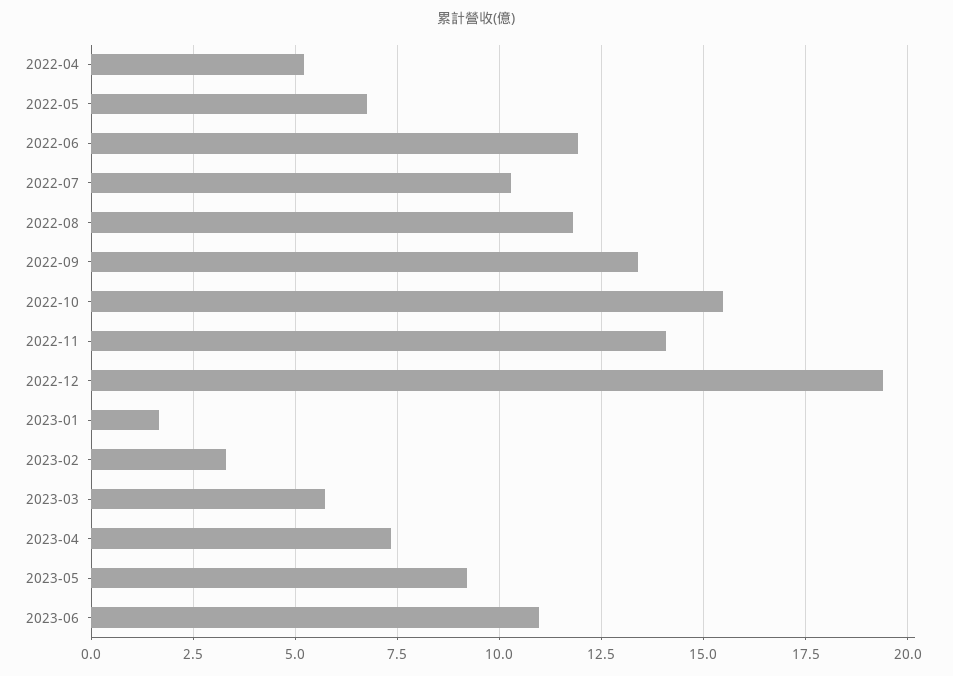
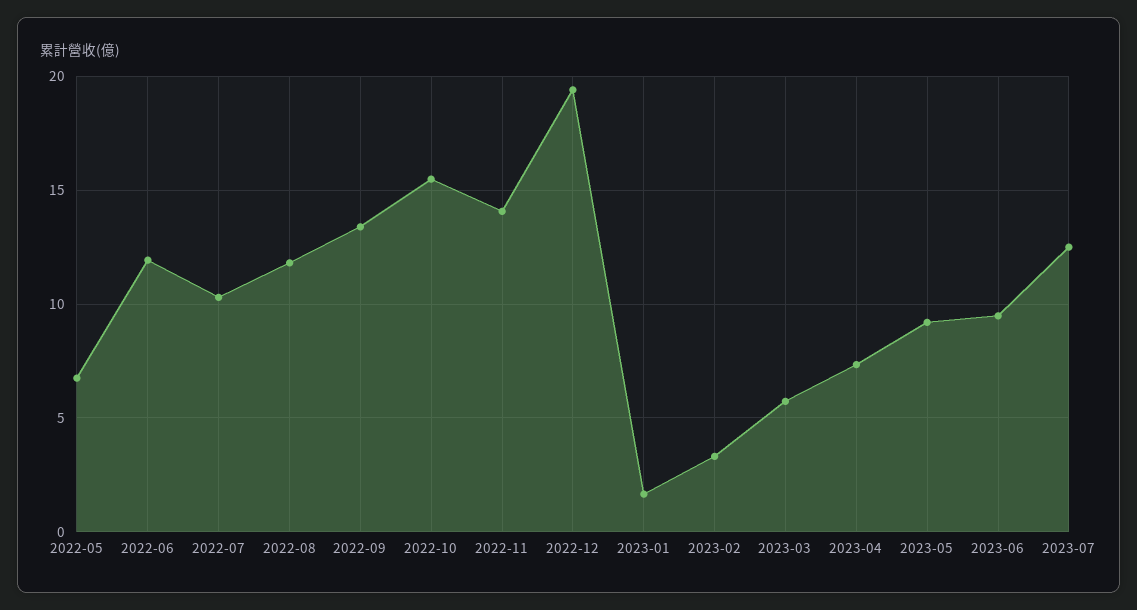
2022-04: 5.25 -> none
2023-06: 11 -> 9.5
2023-07: none -> 12.5

